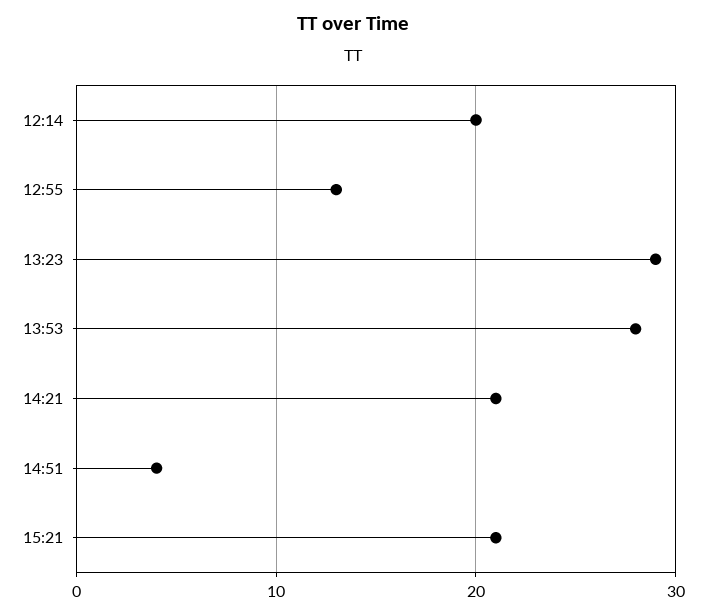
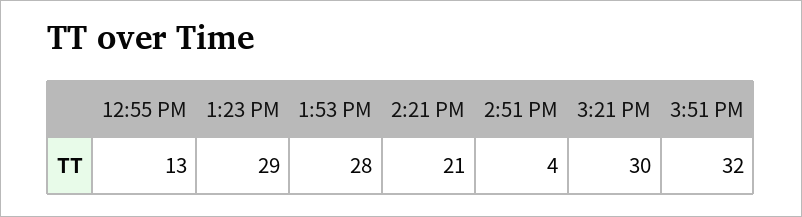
12:14: 20 -> none
15:21: 21 -> 30
3:51 PM: none -> 32

